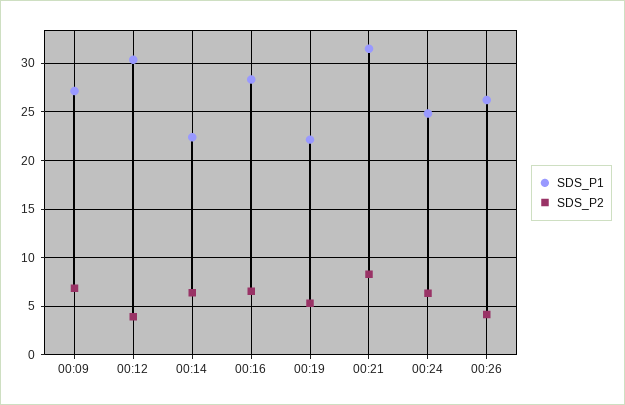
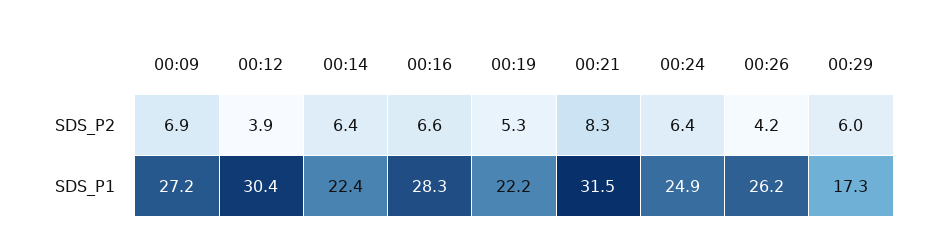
SDS_P2, 00:29: none -> 6
SDS_P1, 00:29: none -> 17.3

